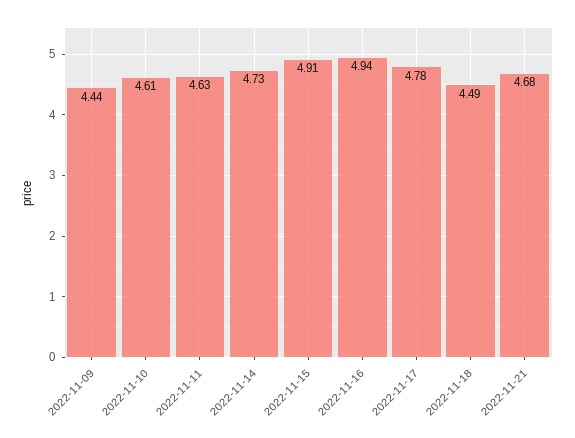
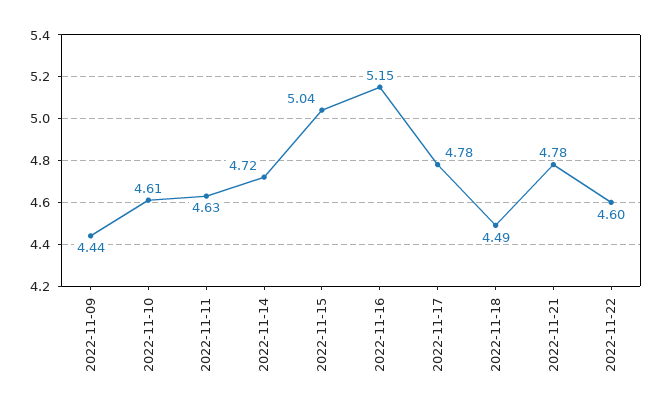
2022-11-14: 4.73 -> 4.72
2022-11-15: 4.91 -> 5.04
2022-11-16: 4.94 -> 5.15
2022-11-21: 4.68 -> 4.78
2022-11-22: none -> 4.6

